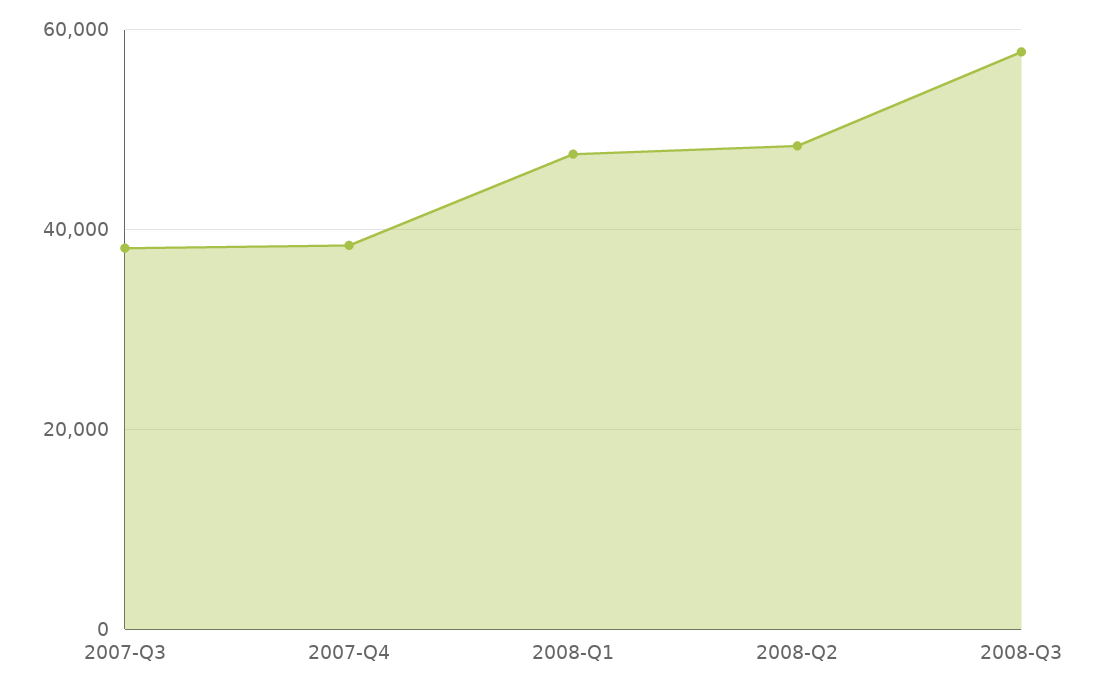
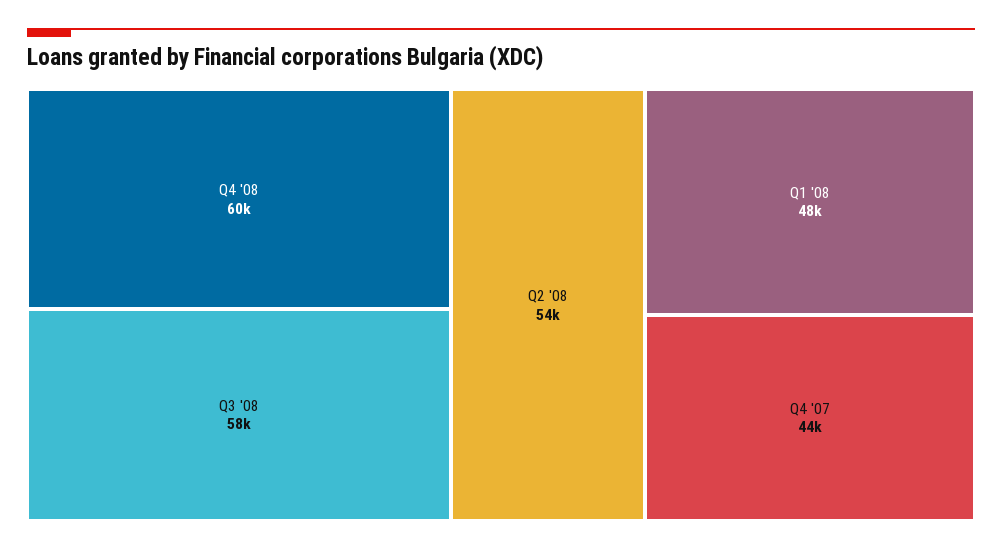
2007-Q3: 38000 -> none
2007-Q4: 38000 -> 44000
2008-Q2: 48000 -> 54000
Q4 '08: none -> 60000

